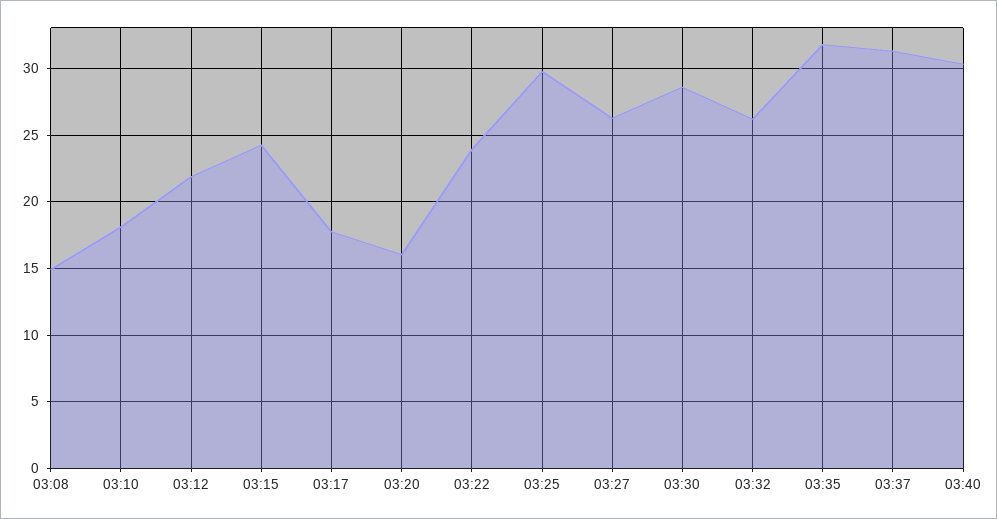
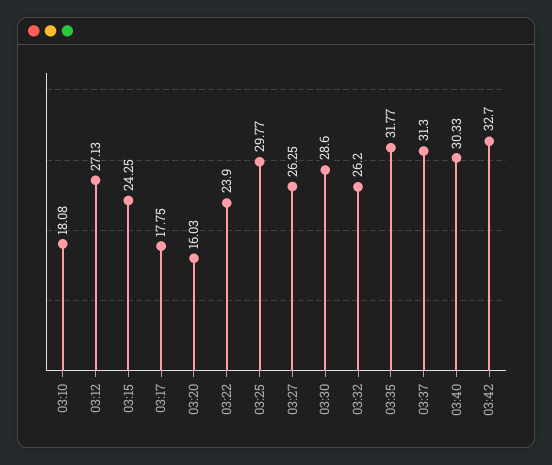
03:08: 15 -> none
03:12: 22 -> 27.13
03:42: none -> 32.7

